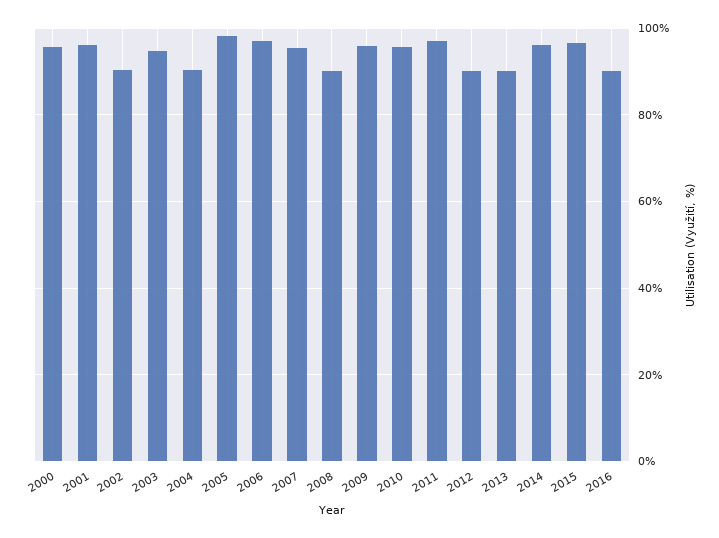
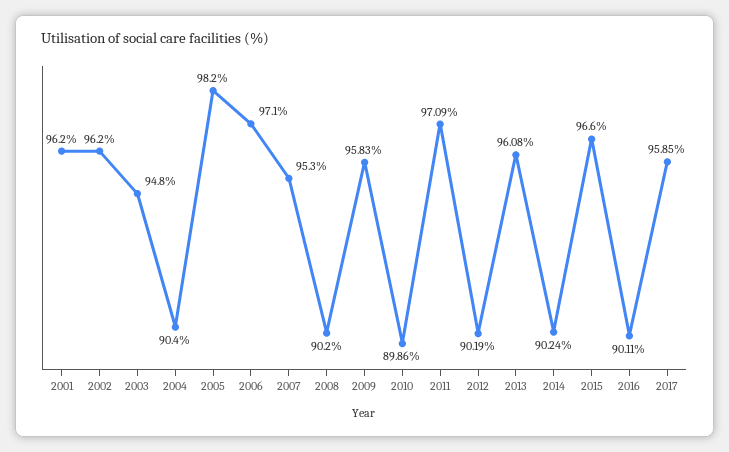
2000: 96 -> none
2002: 90 -> 96.2
2010: 96 -> 89.86
2013: 90 -> 96.08
2014: 96 -> 90.24
2017: none -> 95.85

